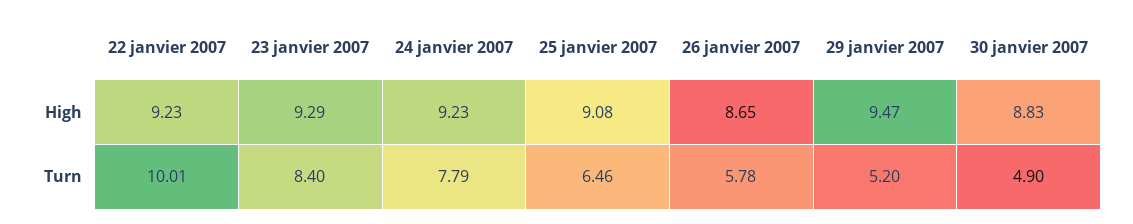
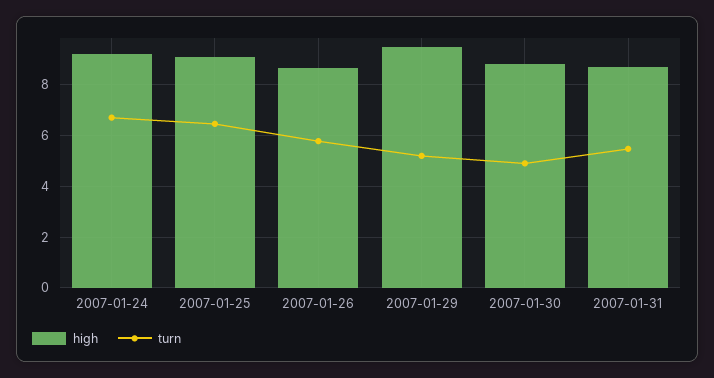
High, 22 janvier 2007: 9.23 -> none
High, 23 janvier 2007: 9.29 -> none
Turn, 22 janvier 2007: 10.01 -> none
Turn, 23 janvier 2007: 8.4 -> none
Turn, 24 janvier 2007: 7.79 -> 6.75
High, 2007-01-31: none -> 8.75
Turn, 2007-01-31: none -> 5.5

